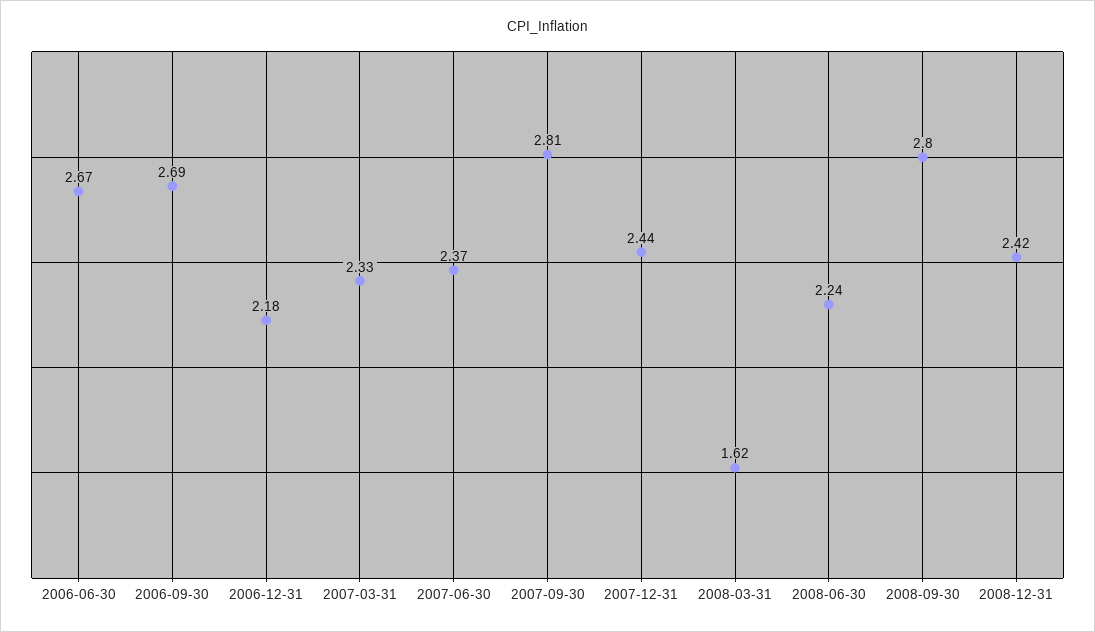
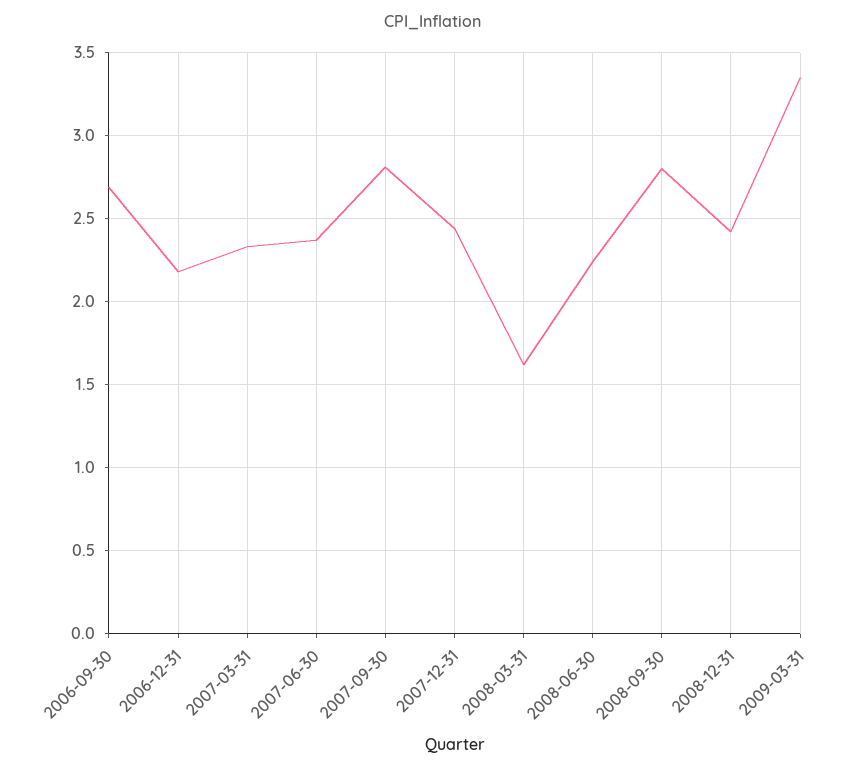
2006-06-30: 2.67 -> none
2009-03-31: none -> 3.35

